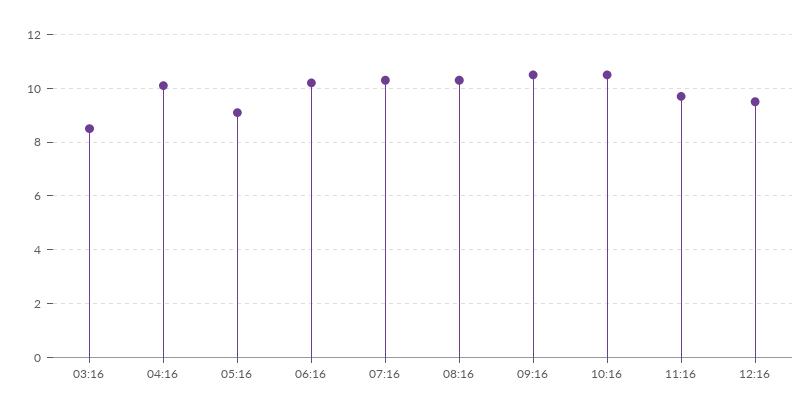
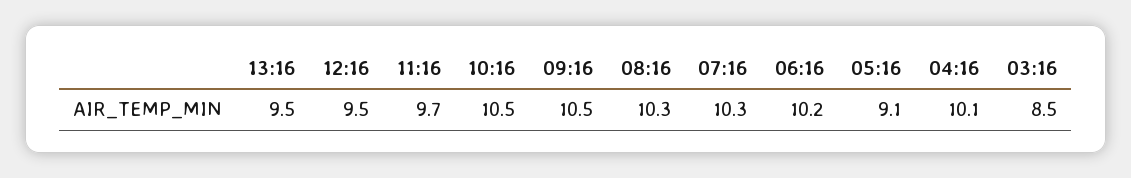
13:16: none -> 9.5

